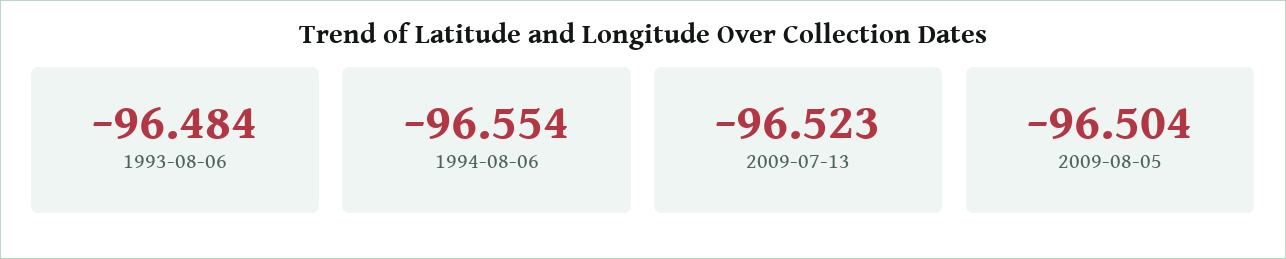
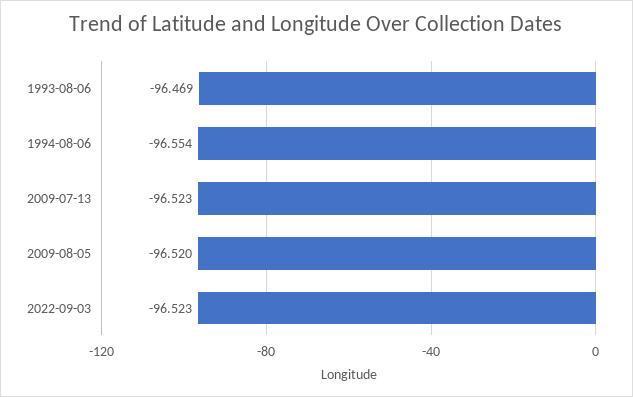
1993-08-06: -96.484 -> -96.469
2009-08-05: -96.504 -> -96.52
2022-09-03: none -> -96.523

